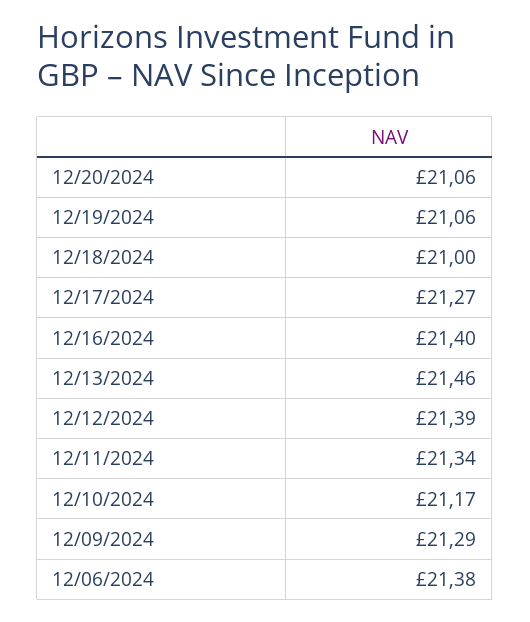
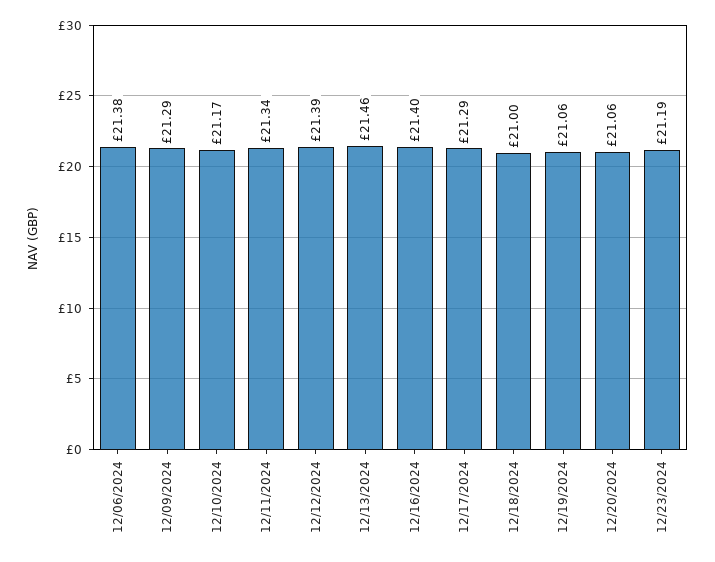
12/17/2024: 21.27 -> 21.29
12/23/2024: none -> 21.19

